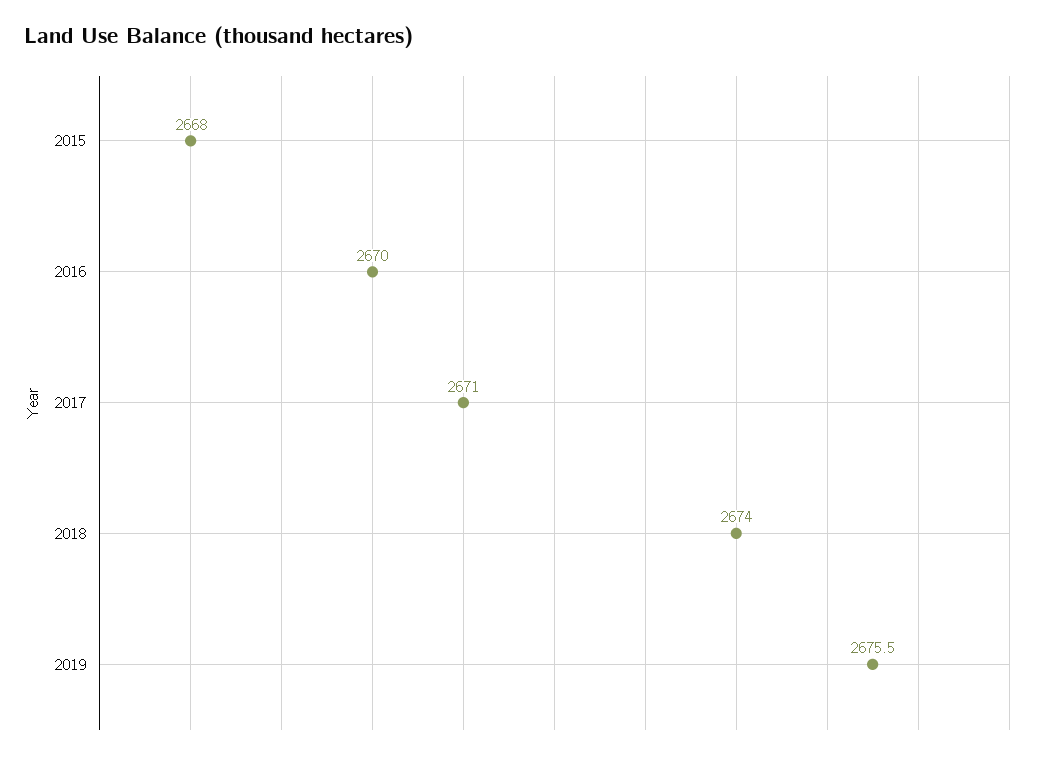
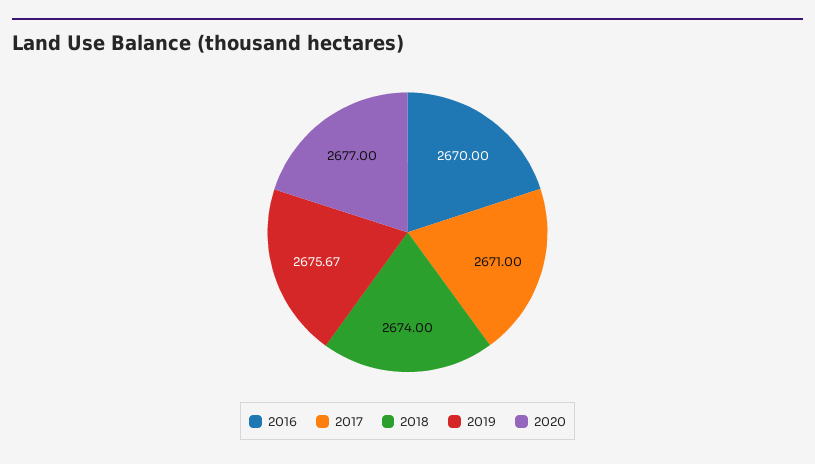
2015: 2668 -> none
2019: 2675.5 -> 2675.67
2020: none -> 2677

